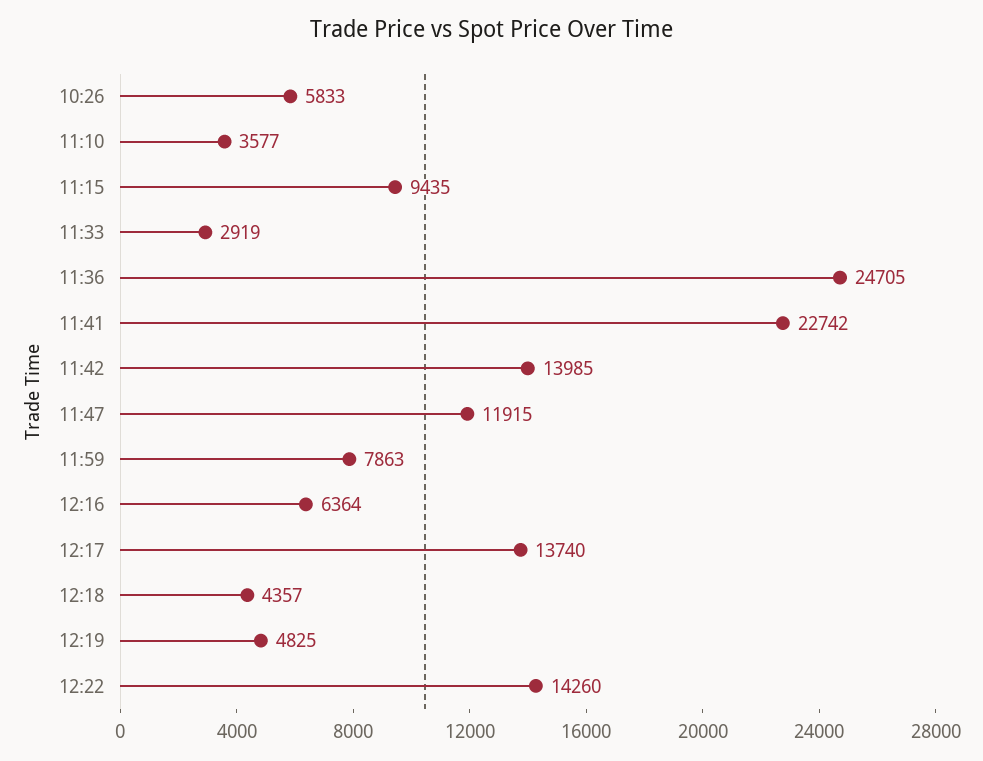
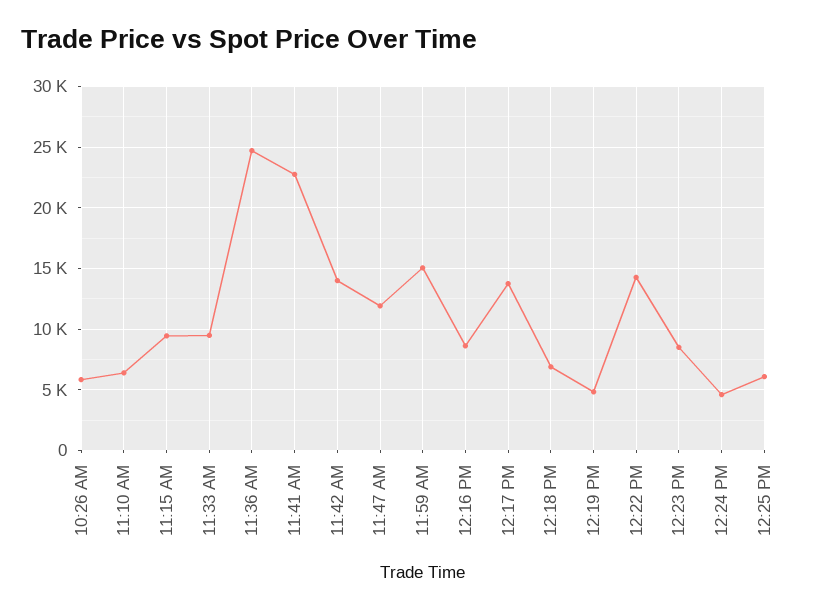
11:10: 3577 -> 6500
11:33: 2919 -> 9500
11:59: 7863 -> 15000
12:16: 6364 -> 8500
12:18: 4357 -> 7000
12:23 PM: none -> 8500
12:24 PM: none -> 4500
12:25 PM: none -> 6000

